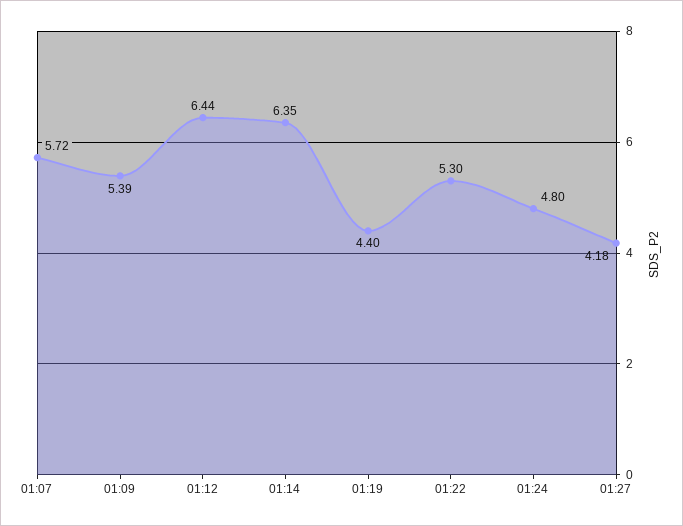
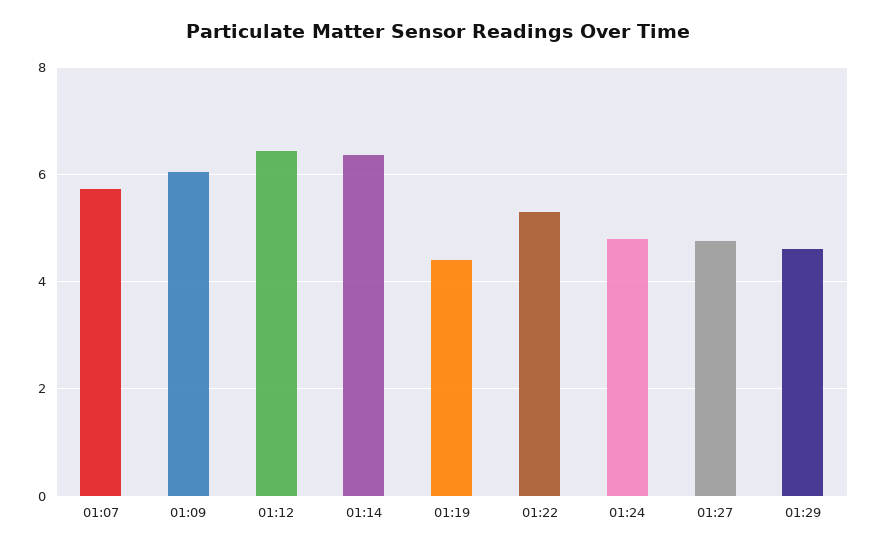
01:09: 5.39 -> 6
01:27: 4.18 -> 4.8
01:29: none -> 4.6

